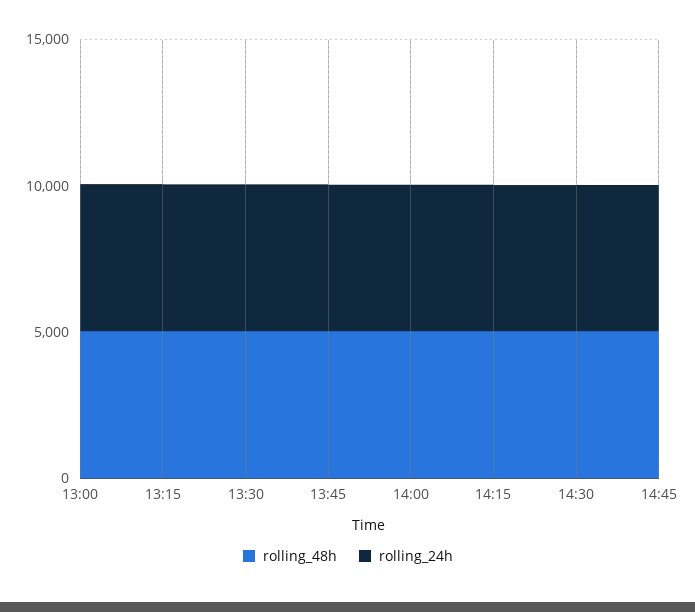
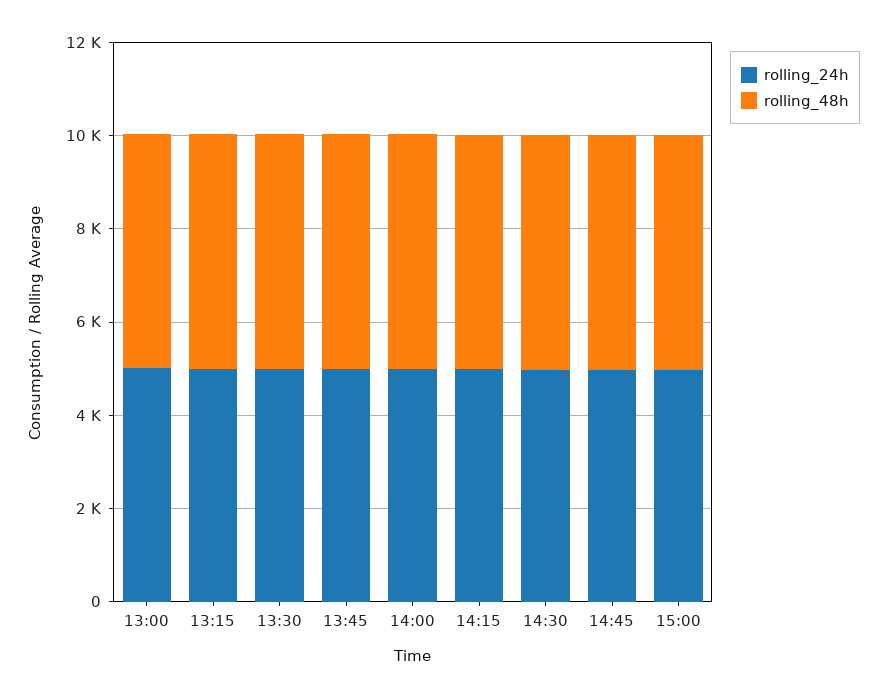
rolling_24h, 15:00: none -> 5000
rolling_48h, 15:00: none -> 5000

